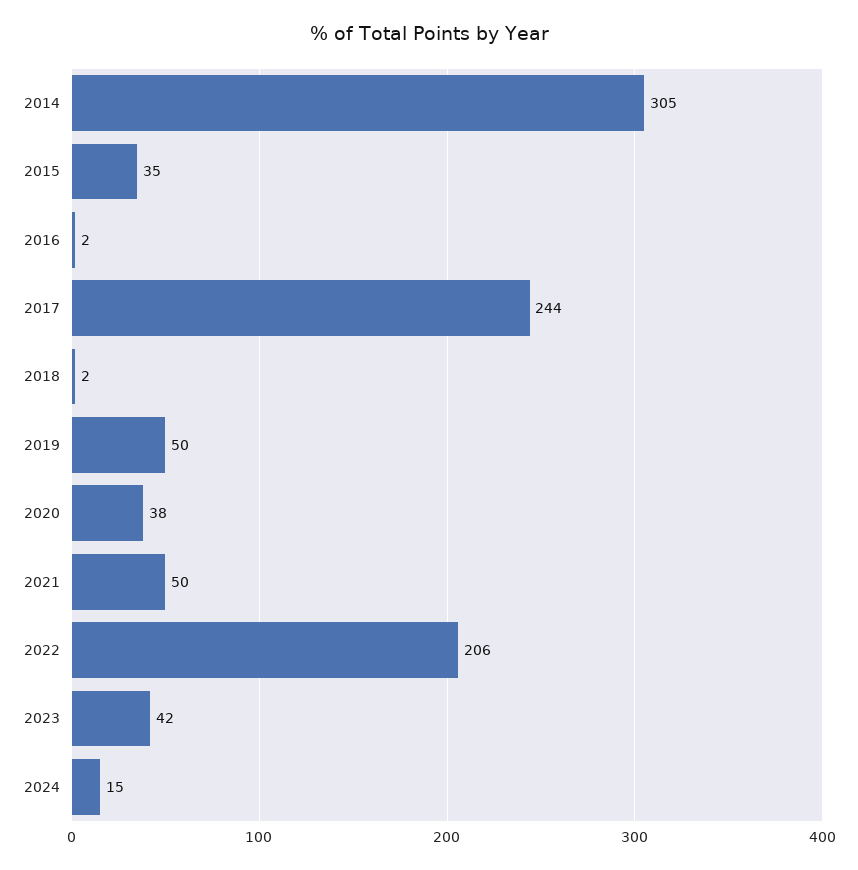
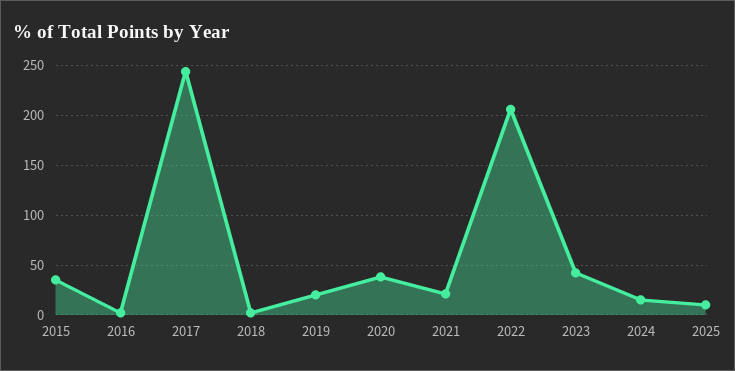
2014: 305 -> none
2019: 50 -> 20
2021: 50 -> 20
2025: none -> 10

